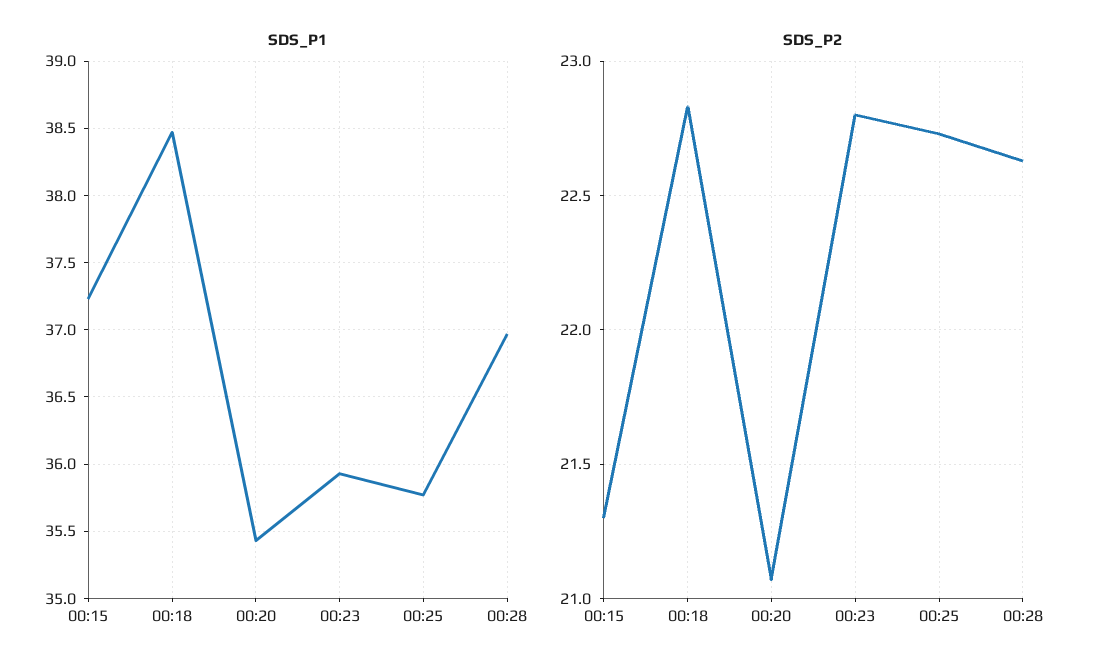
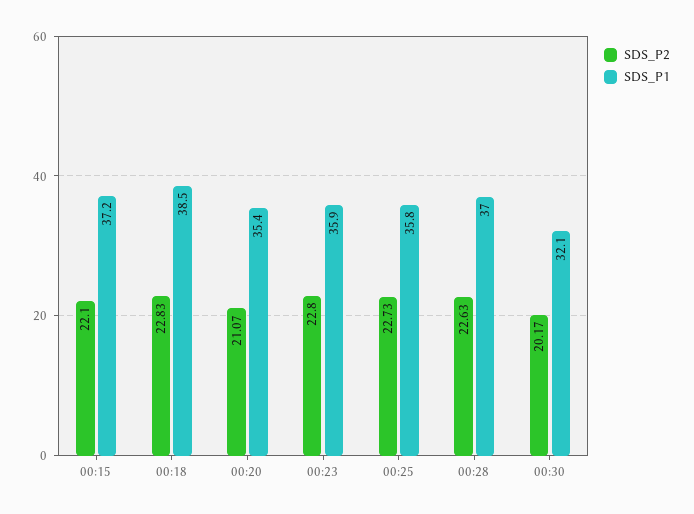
SDS_P2, 00:15: 21.3 -> 22.1
SDS_P2, 00:30: none -> 20.17
SDS_P1, 00:30: none -> 32.1

